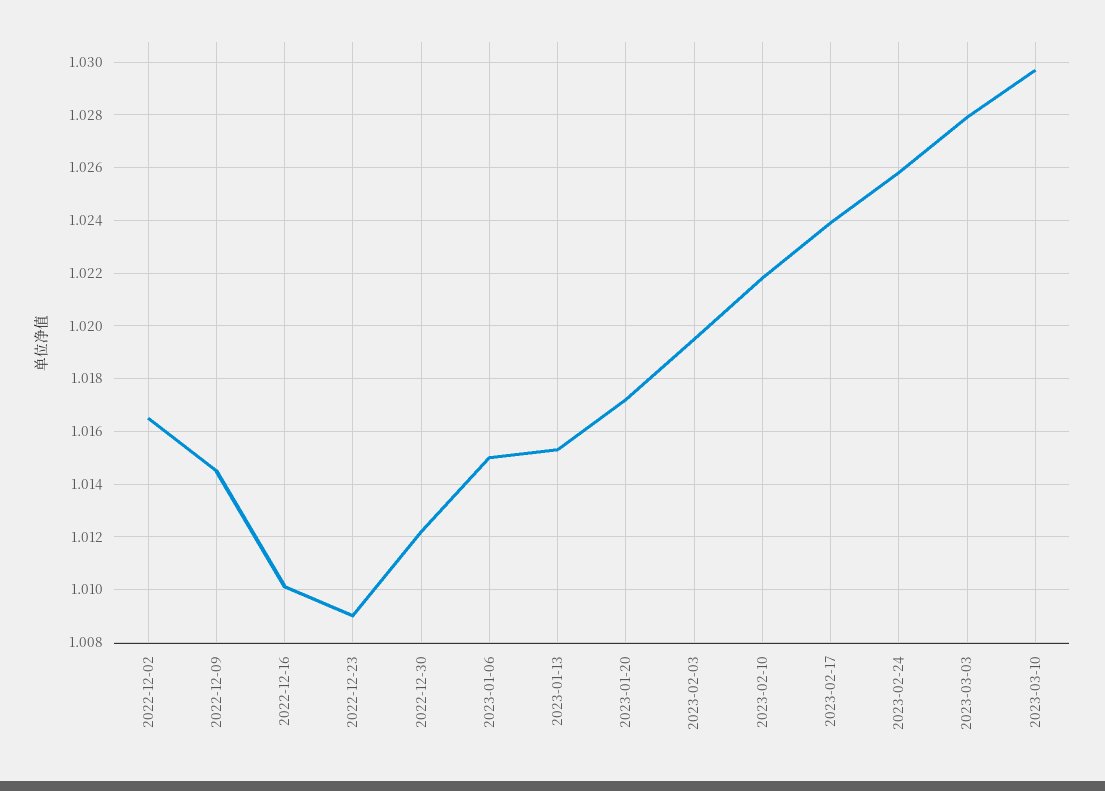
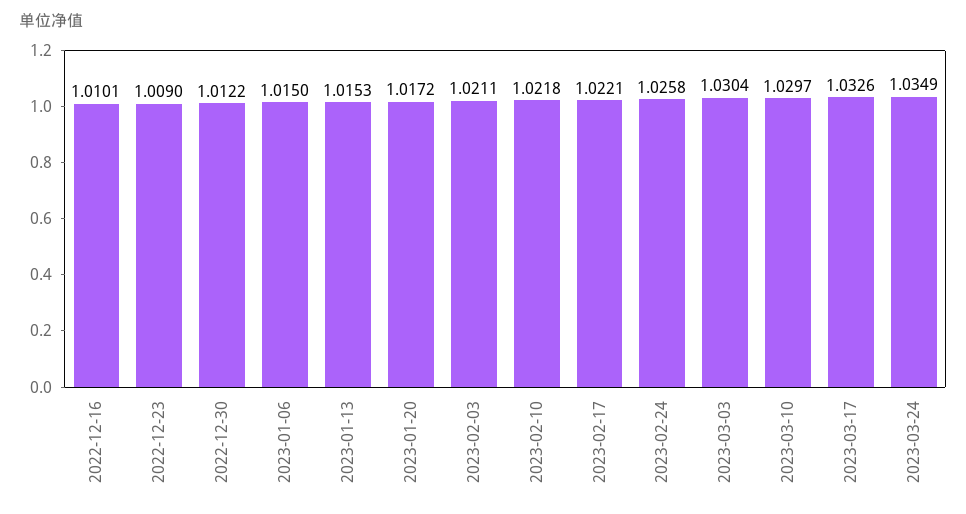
2022-12-02: 1.0165 -> none
2022-12-09: 1.0145 -> none
2023-02-03: 1.0195 -> 1.0211
2023-02-17: 1.024 -> 1.0221
2023-03-03: 1.028 -> 1.0304
2023-03-17: none -> 1.0326
2023-03-24: none -> 1.0349

